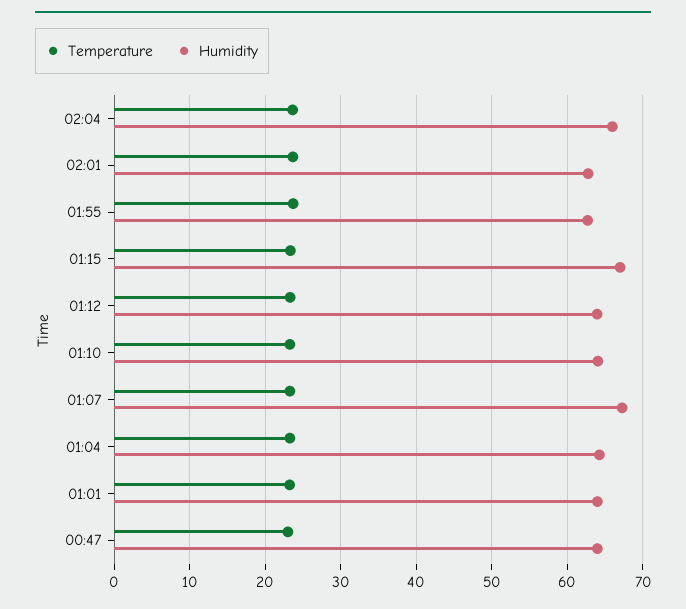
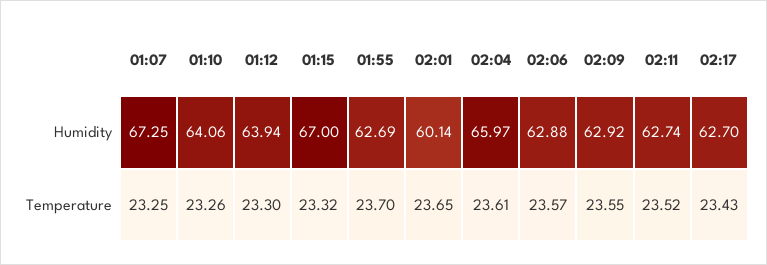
Humidity, 02:01: 63 -> 60.14
Temperature, 01:04: 23 -> none
Humidity, 01:04: 64 -> none
Temperature, 01:01: 23 -> none
Humidity, 01:01: 64 -> none
Temperature, 00:47: 23 -> none
Humidity, 00:47: 64 -> none
Humidity, 02:06: none -> 62.88
Humidity, 02:09: none -> 62.92
Humidity, 02:11: none -> 62.74
Humidity, 02:17: none -> 62.7
Temperature, 02:06: none -> 23.57
Temperature, 02:09: none -> 23.55
Temperature, 02:11: none -> 23.52
Temperature, 02:17: none -> 23.43

